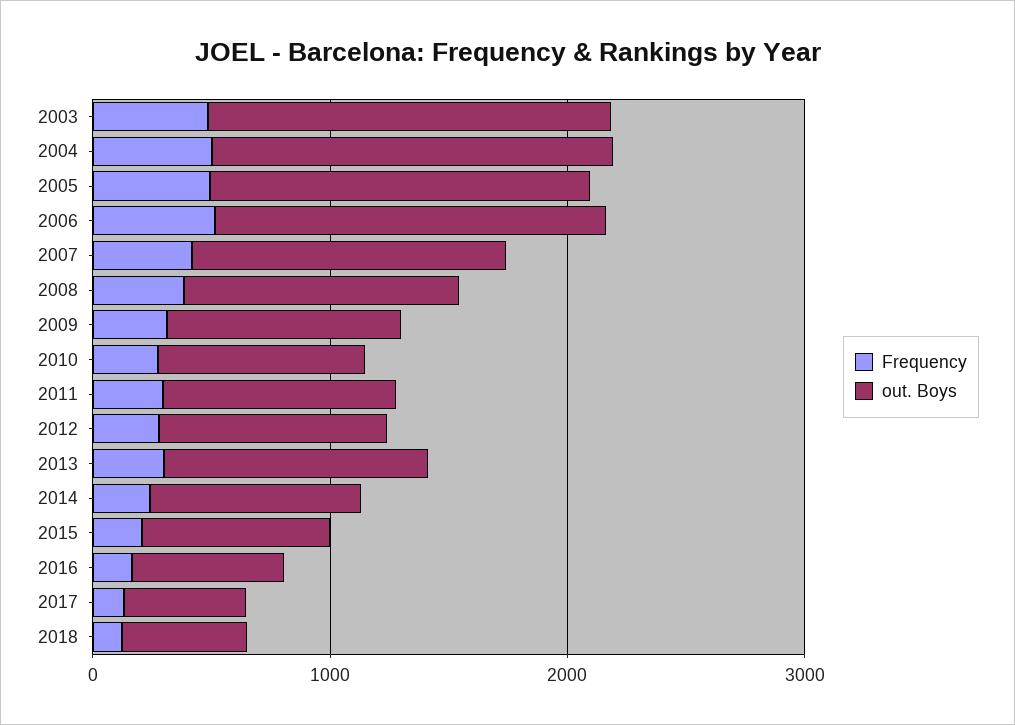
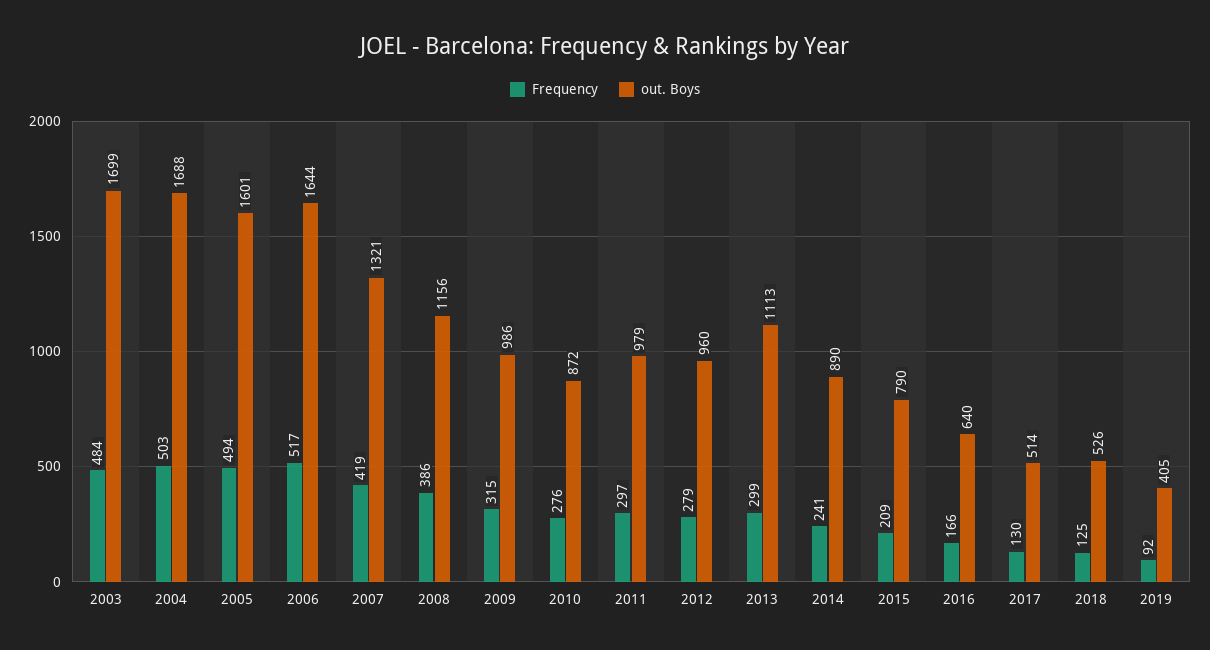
Frequency, 2019: none -> 92
out. Boys, 2019: none -> 405

